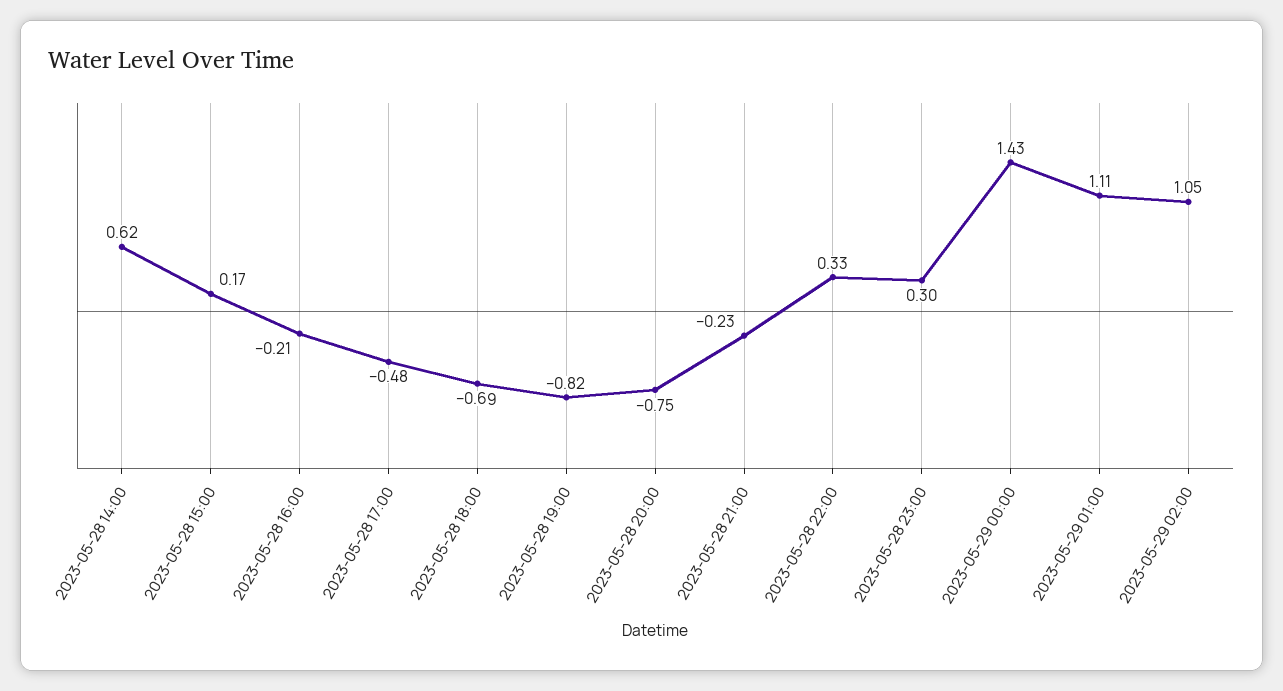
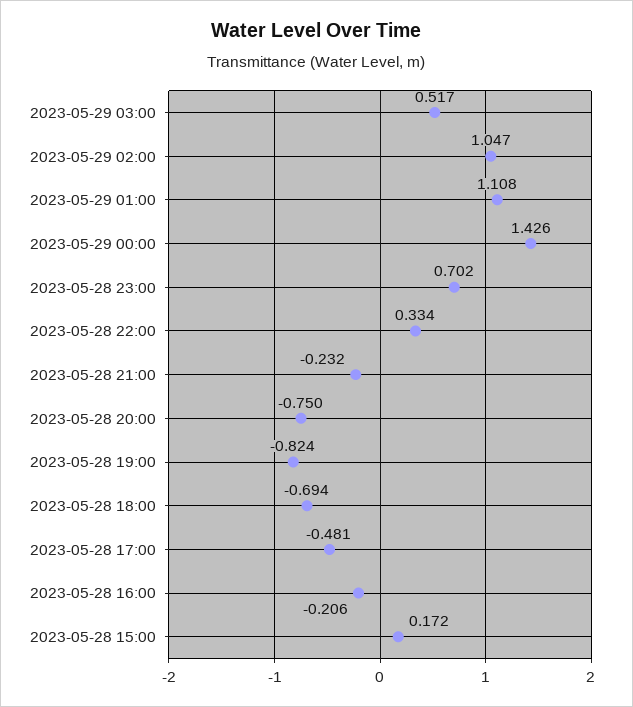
2023-05-28 14:00: 0.62 -> none
2023-05-28 23:00: 0.3 -> 0.702
2023-05-29 03:00: none -> 0.517

